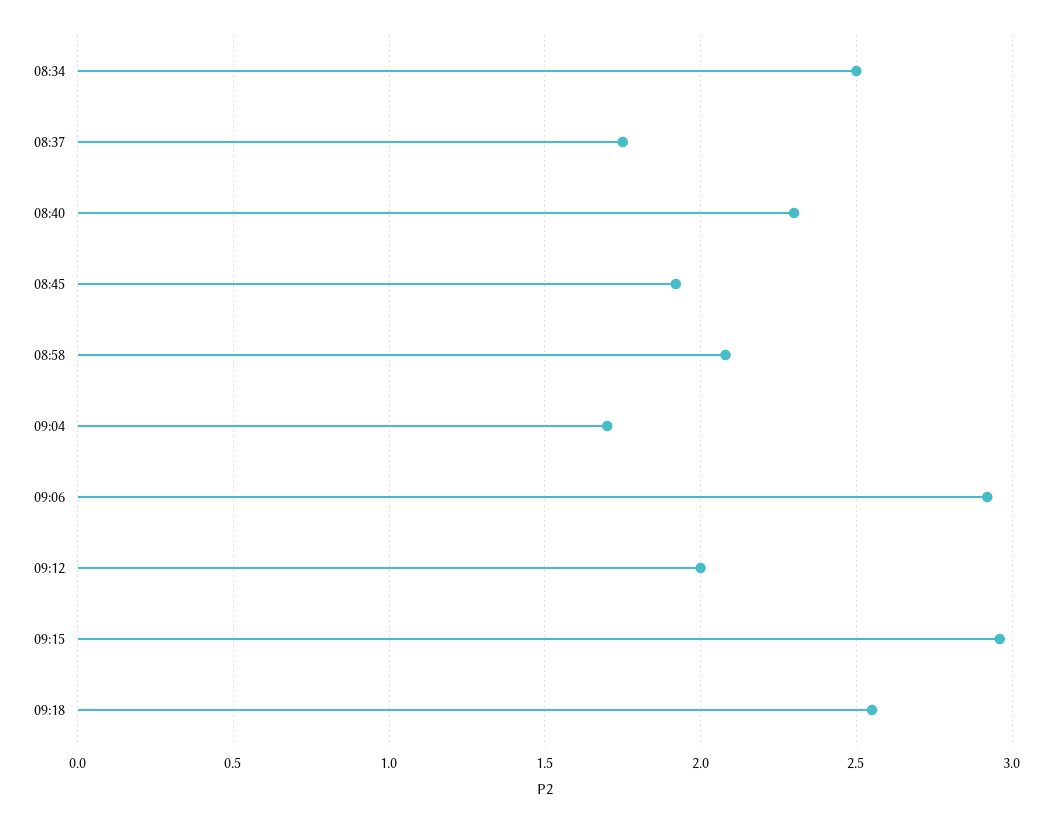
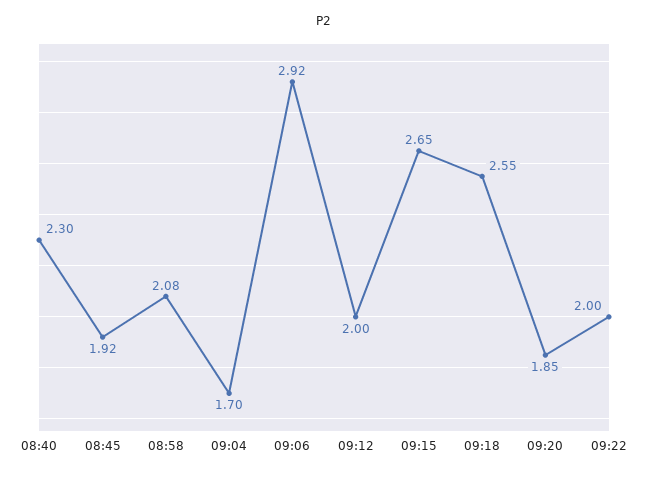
08:34: 2.5 -> none
08:37: 1.75 -> none
09:15: 2.95 -> 2.65
09:20: none -> 1.85
09:22: none -> 2

